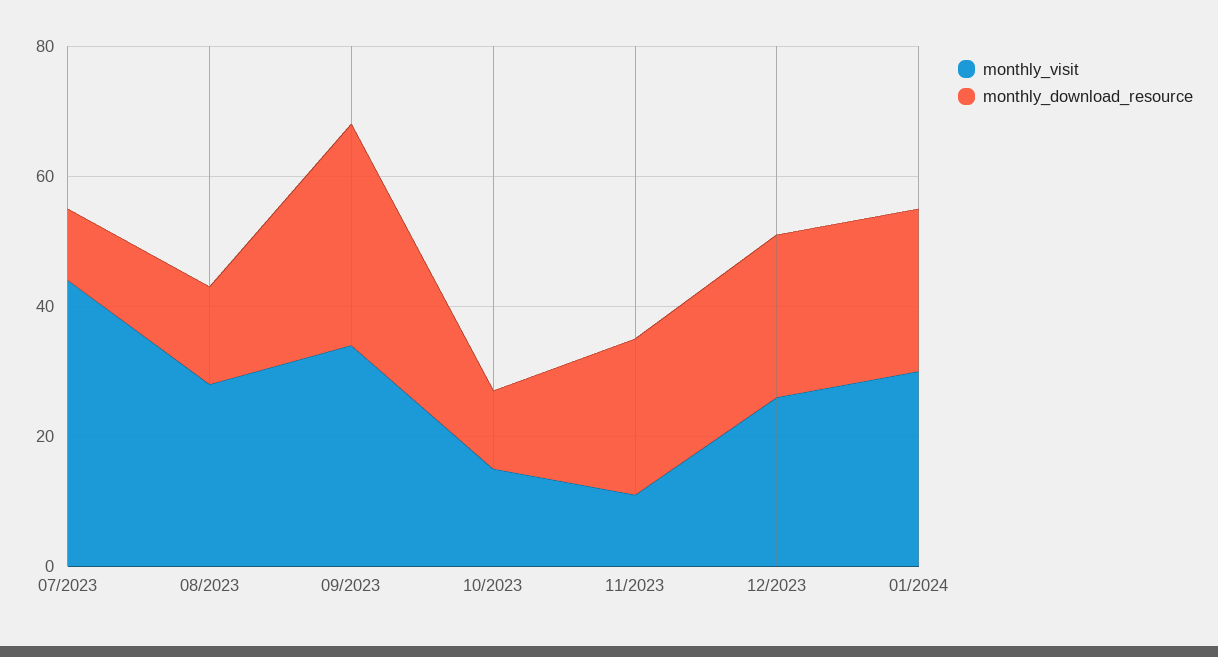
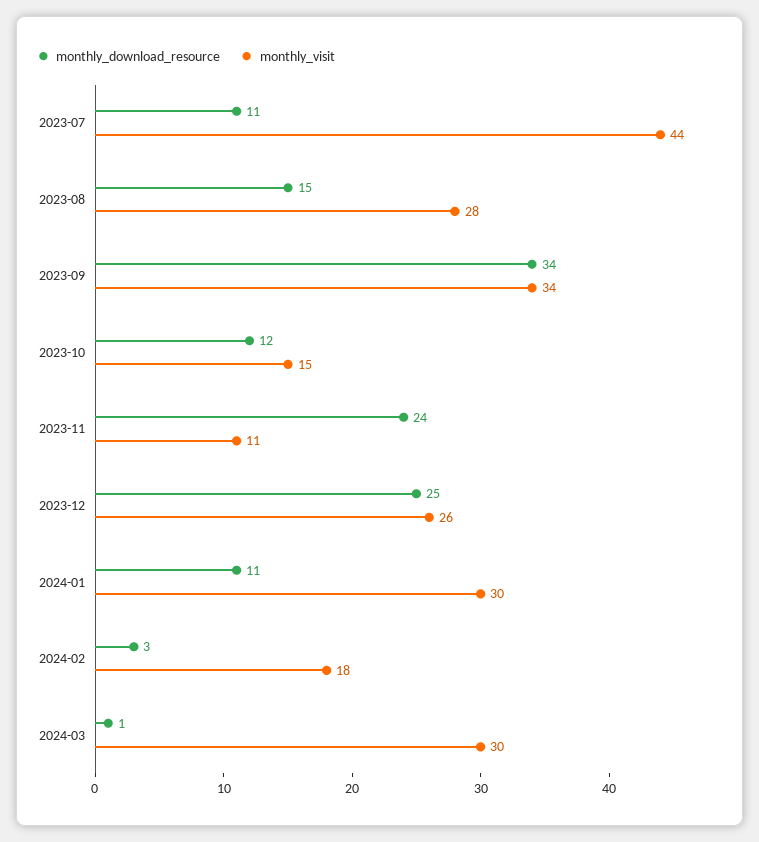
monthly_download_resource, 01/2024: 25 -> 11
monthly_download_resource, 2024-02: none -> 3
monthly_visit, 2024-02: none -> 18
monthly_download_resource, 2024-03: none -> 1
monthly_visit, 2024-03: none -> 30

